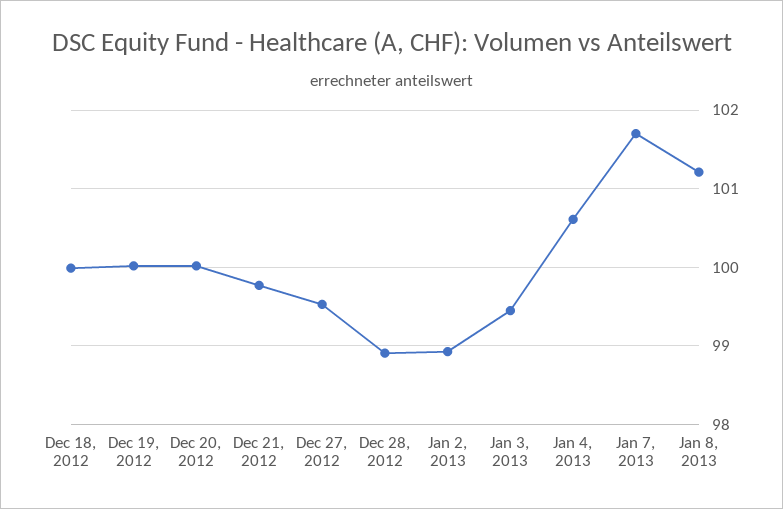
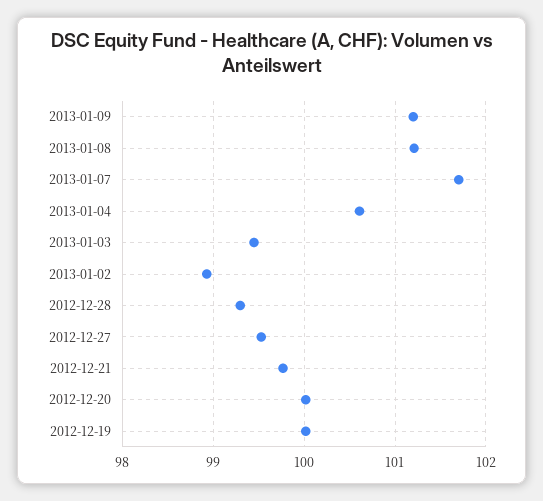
Dec 18, 2012: 100 -> none
Dec 28, 2012: 98.9 -> 99.3
2013-01-09: none -> 101.2

